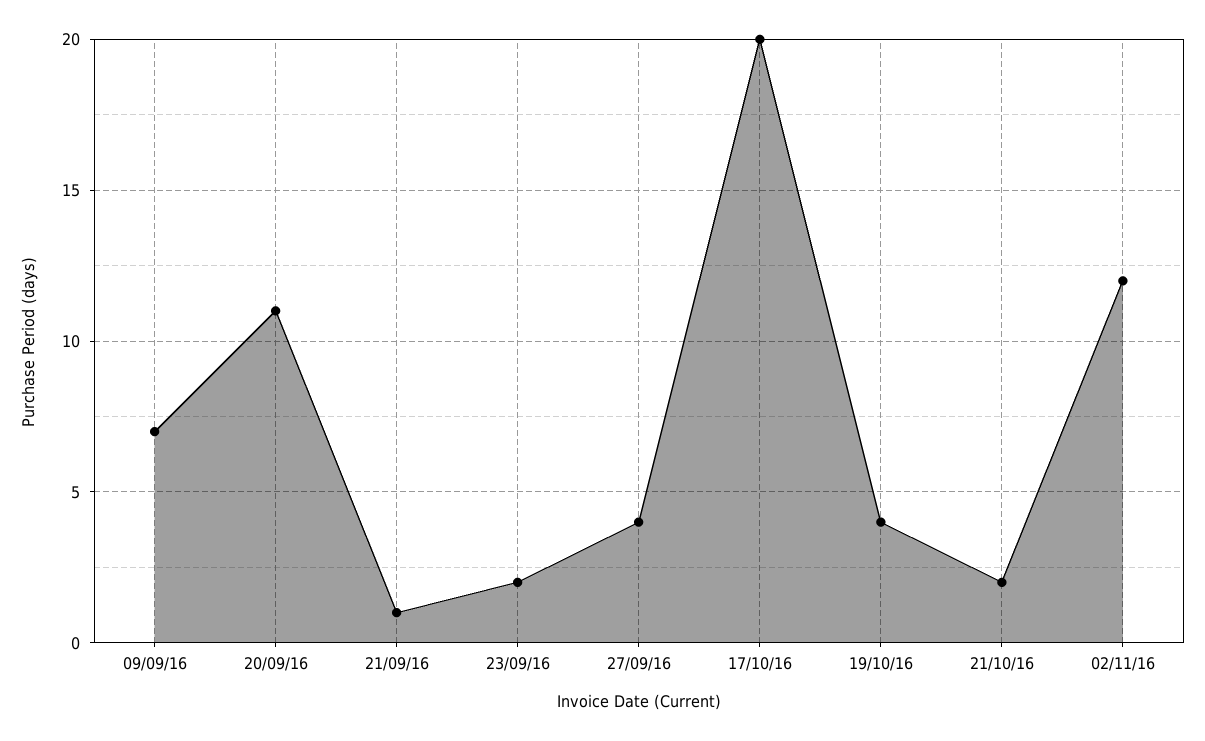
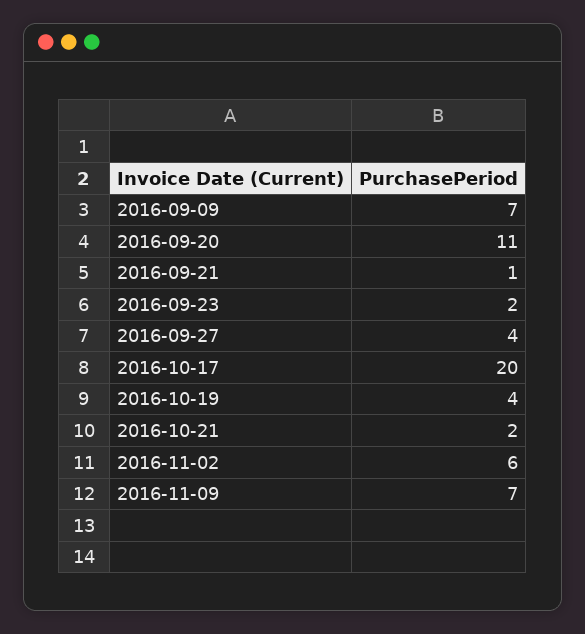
02/11/16: 12 -> 6
2016-11-09: none -> 7

